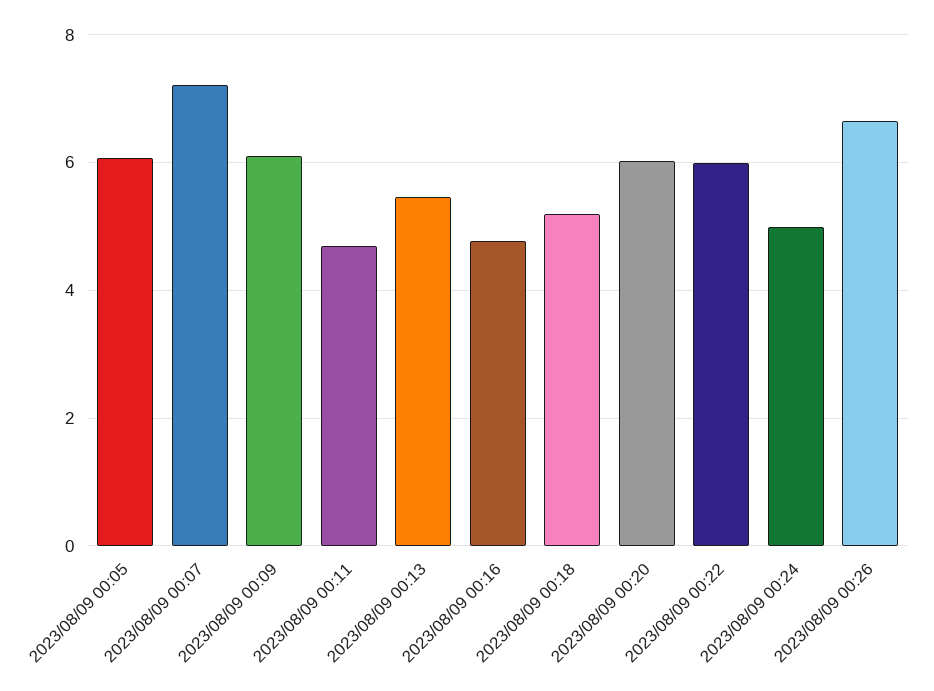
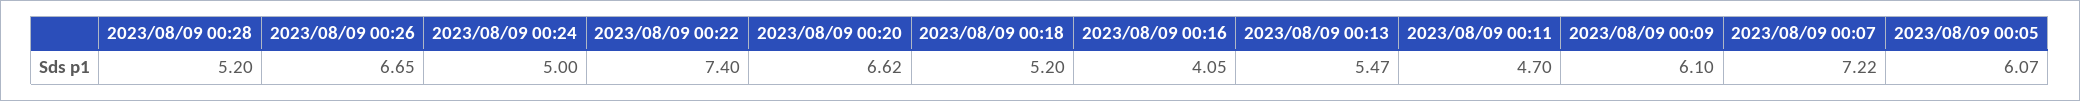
2023/08/09 00:16: 4.8 -> 4.05
2023/08/09 00:20: 6 -> 6.62
2023/08/09 00:22: 6 -> 7.4
2023/08/09 00:28: none -> 5.2

